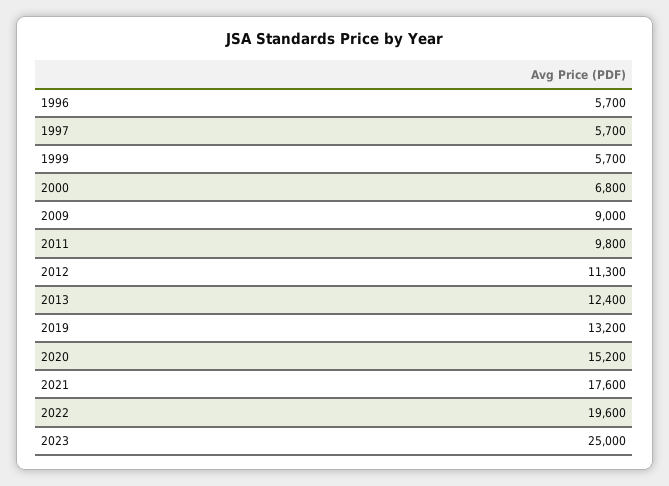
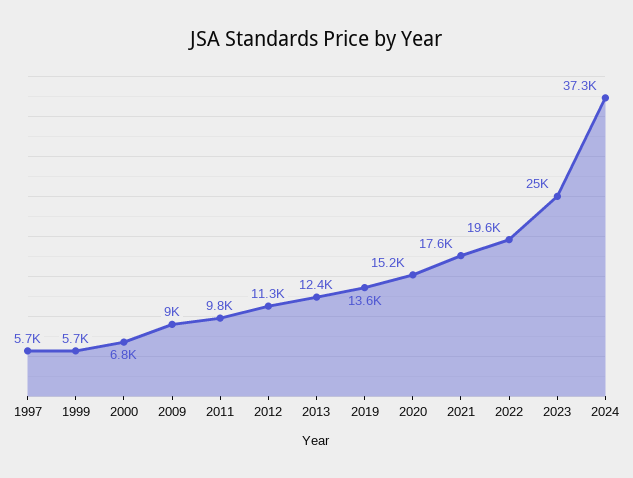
1996: 5700 -> none
2019: 13200 -> 13600
2024: none -> 37300

